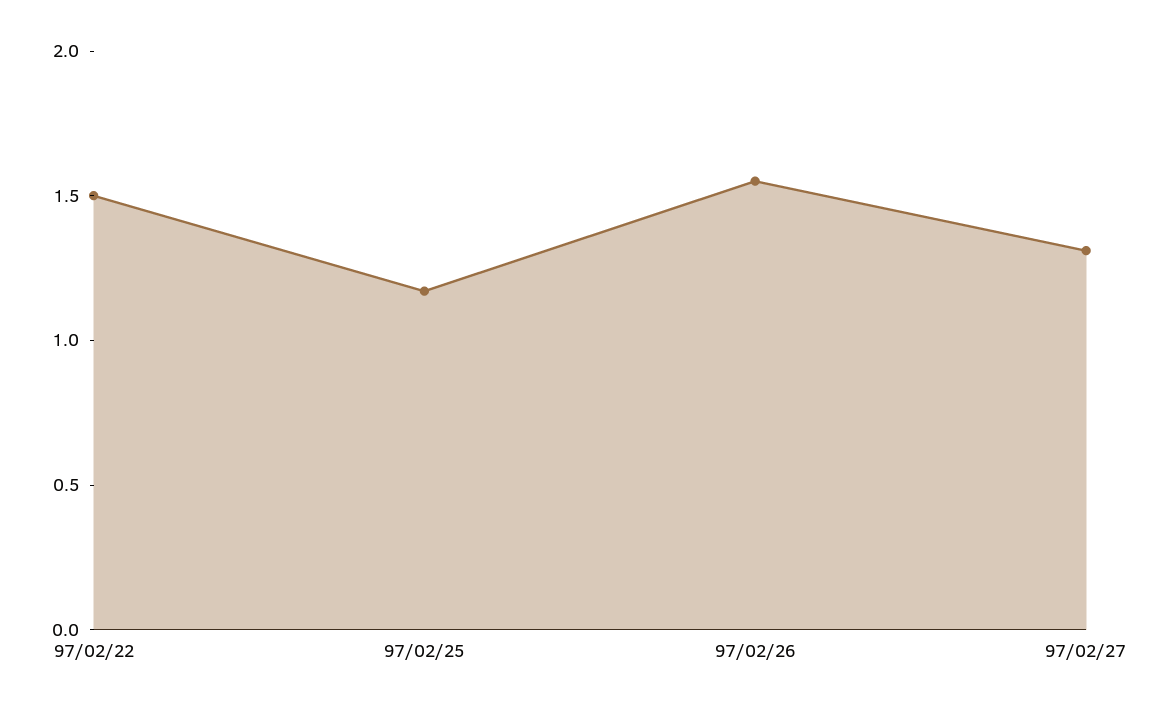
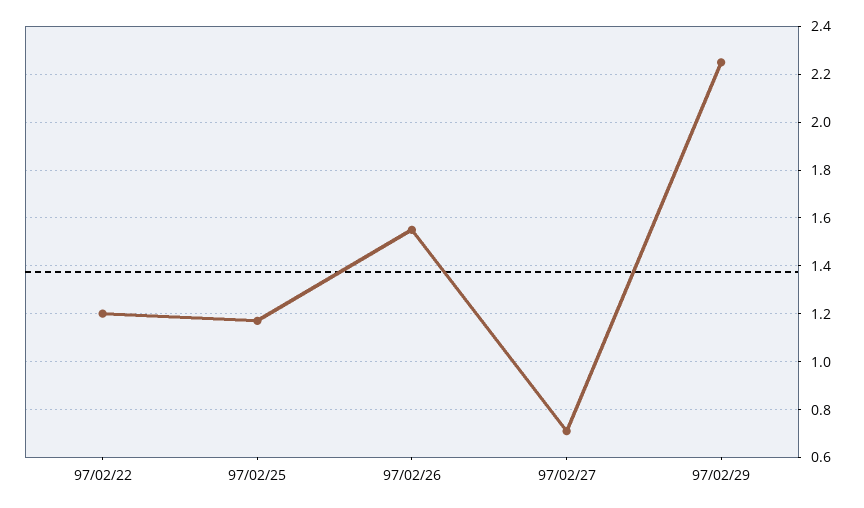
97/02/22: 1.5 -> 1.2
97/02/27: 1.3 -> 0.7
97/02/29: none -> 2.25

